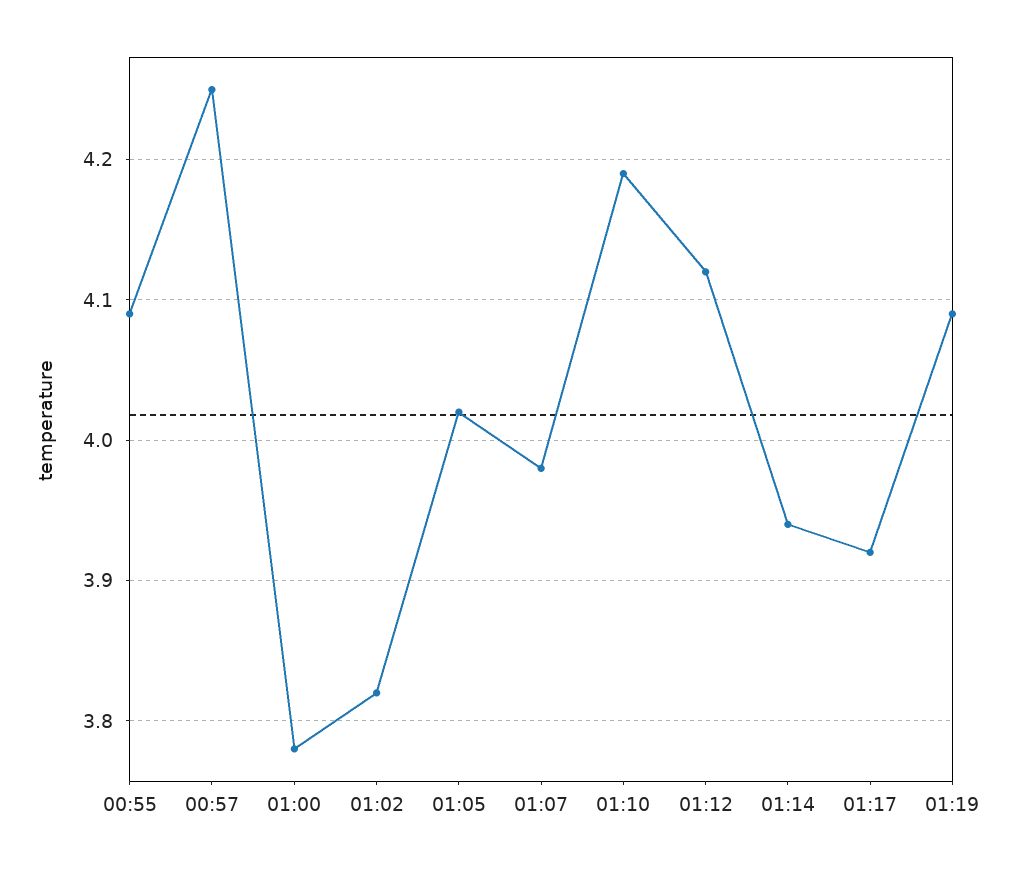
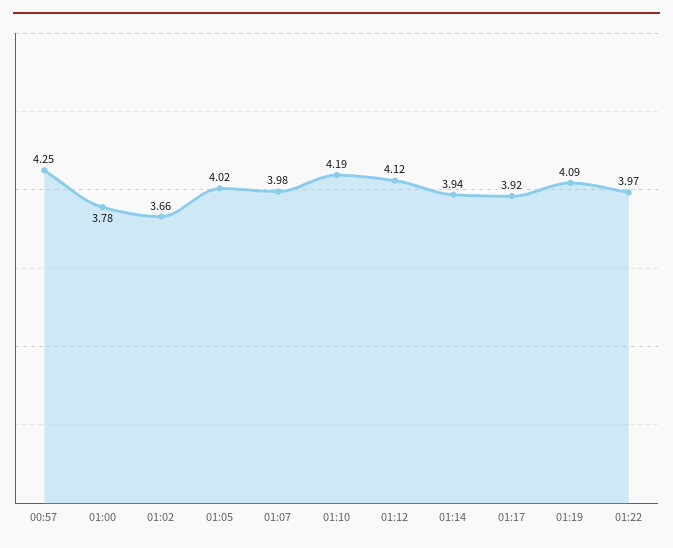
00:55: 4.09 -> none
01:02: 3.82 -> 3.66
01:22: none -> 3.97

